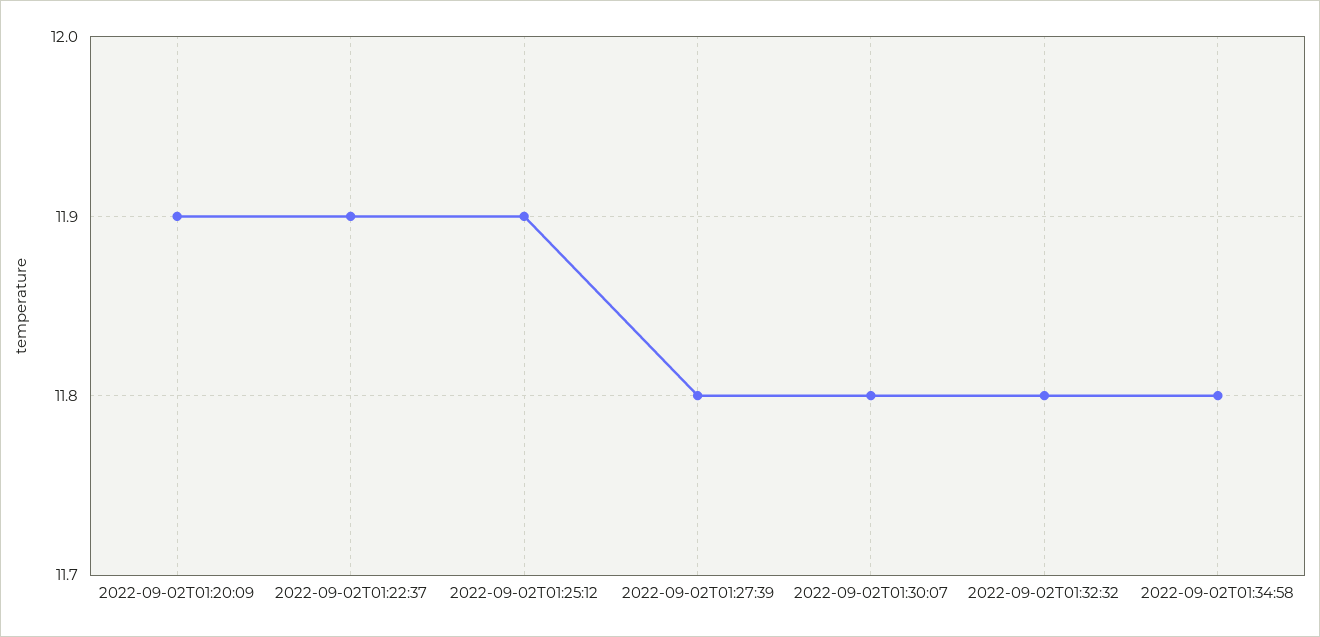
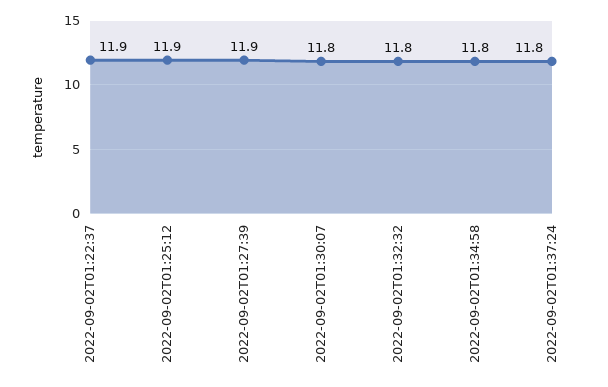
2022-09-02T01:20:09: 11.9 -> none
2022-09-02T01:27:39: 11.8 -> 11.9
2022-09-02T01:37:24: none -> 11.8

